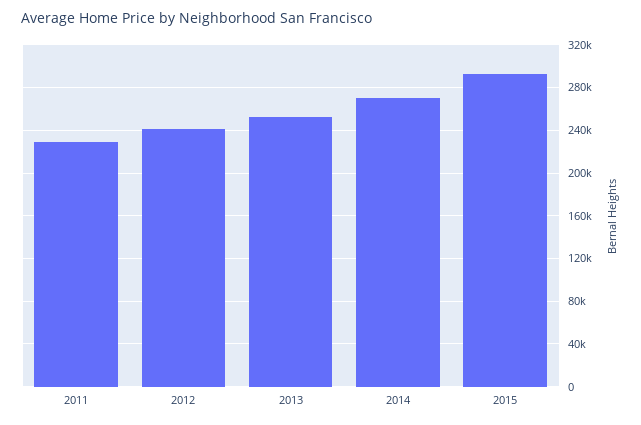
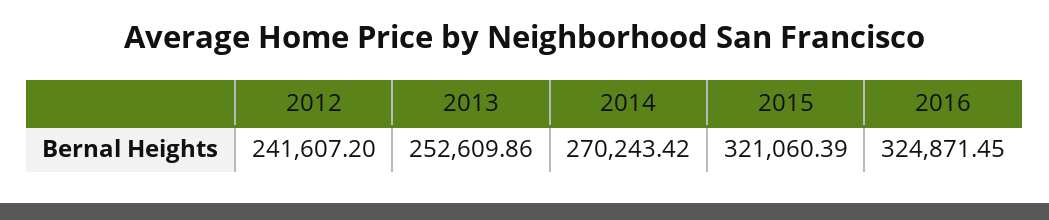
2011: 230000 -> none
2015: 290000 -> 321060.39
2016: none -> 324871.45

